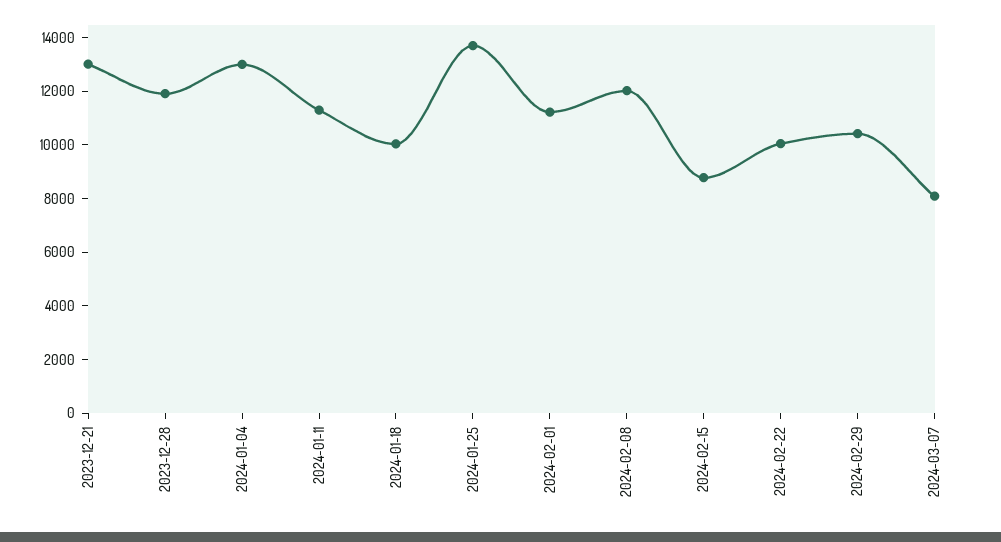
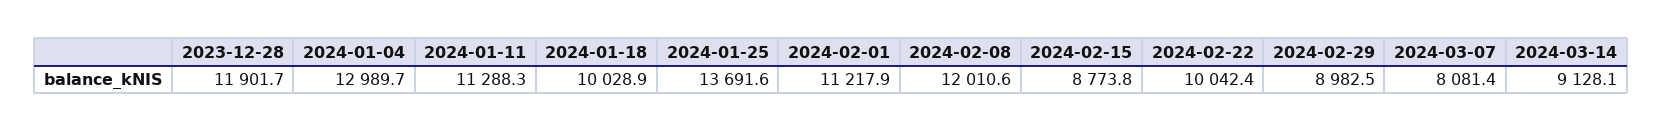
2023-12-21: 13000 -> none
2024-02-29: 10500 -> 8982.5
2024-03-14: none -> 9128.1

